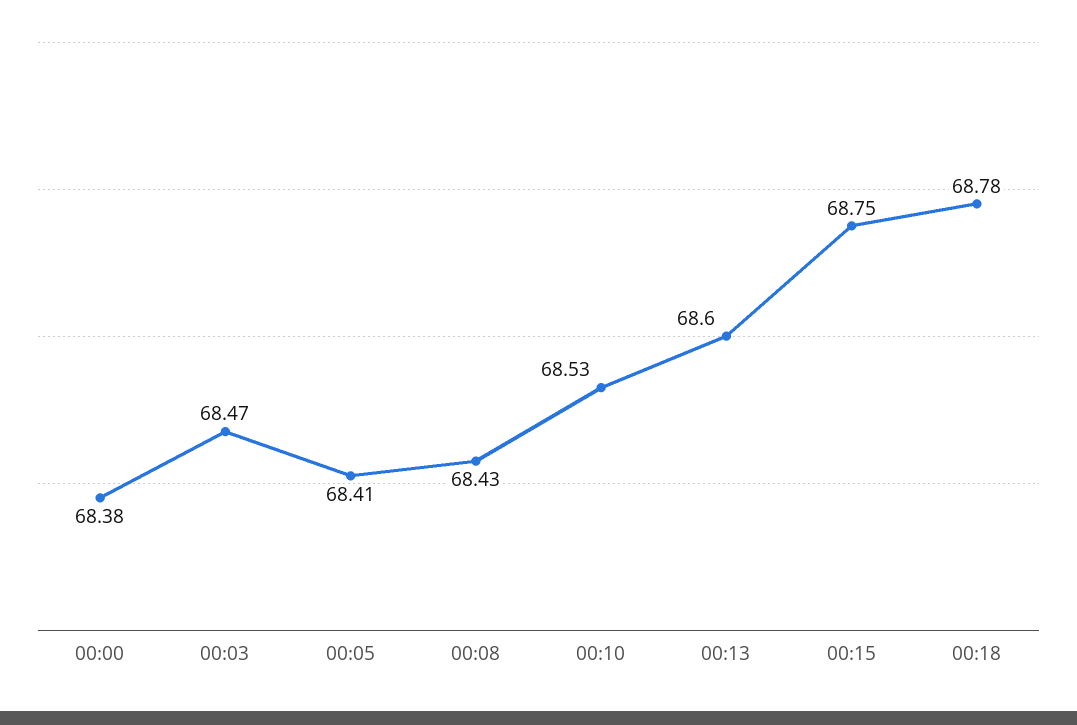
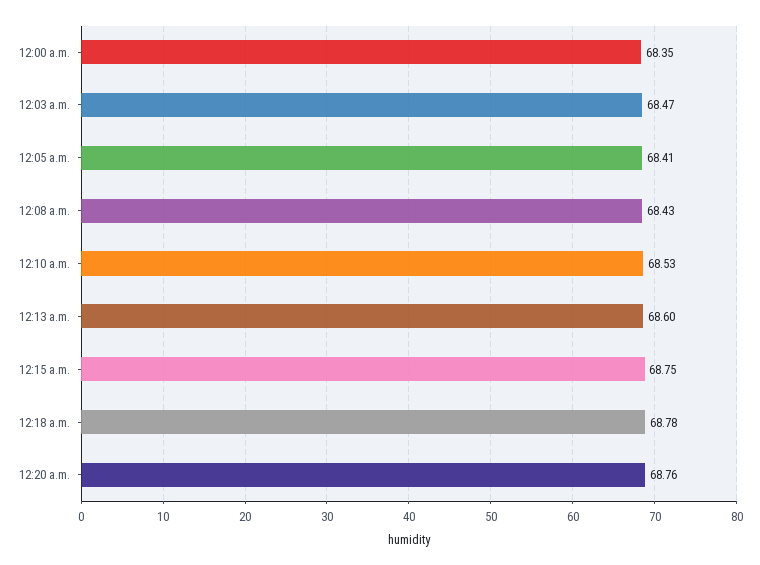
00:00: 68.38 -> 68.35
12:20 a.m.: none -> 68.76

